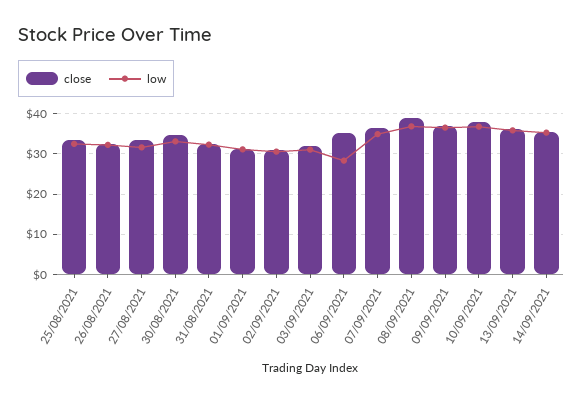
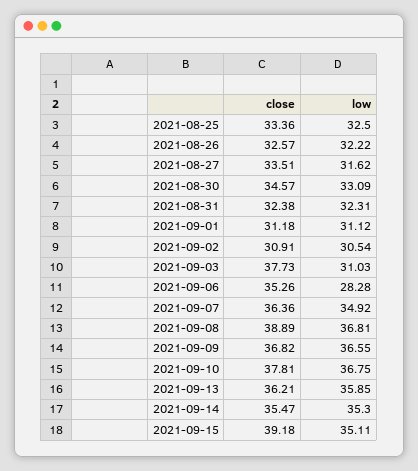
close, 03/09/2021: 32 -> 37.73
close, 2021-09-15: none -> 39.18
low, 2021-09-15: none -> 35.11

